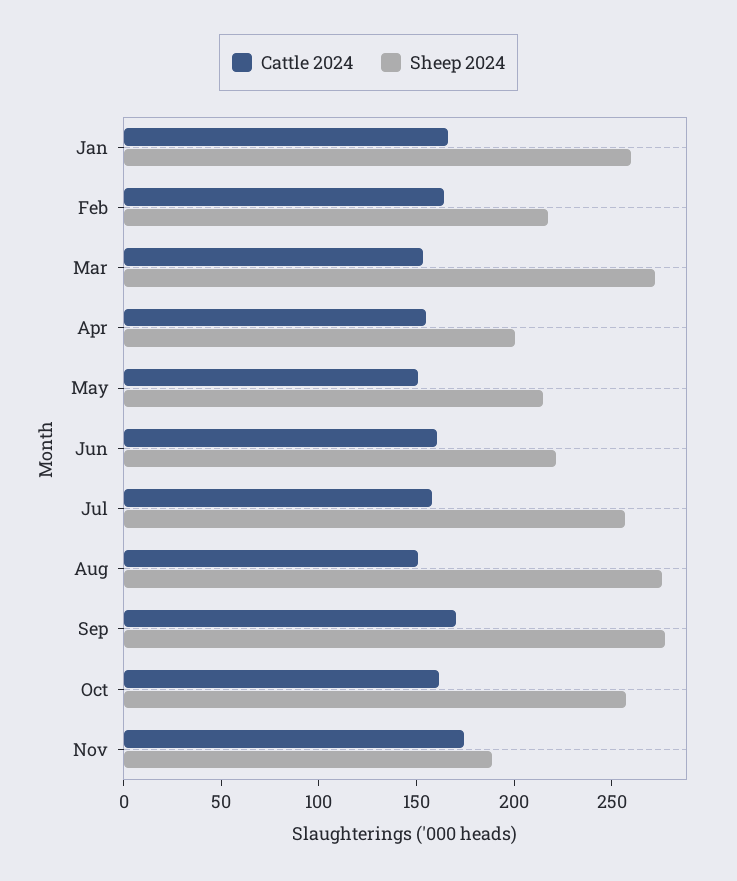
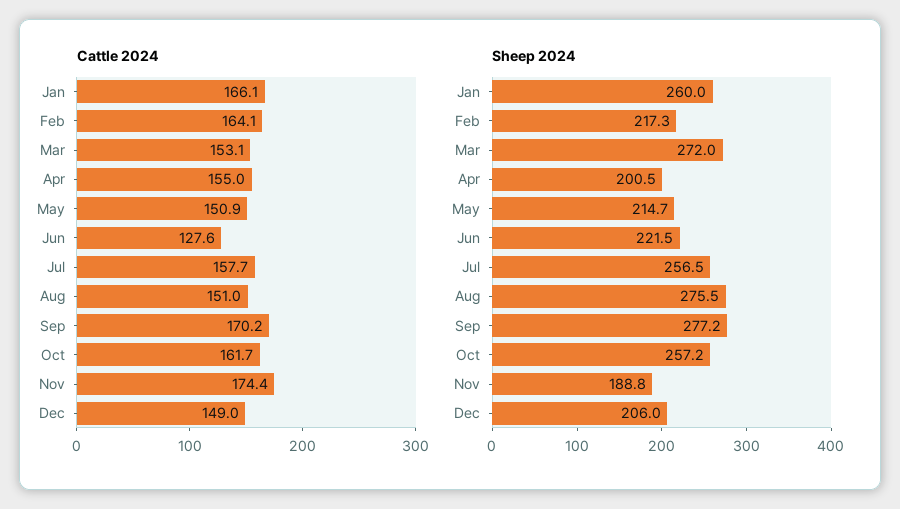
Cattle 2024, Jun: 160 -> 127.6
Cattle 2024, Dec: none -> 149
Sheep 2024, Dec: none -> 206

